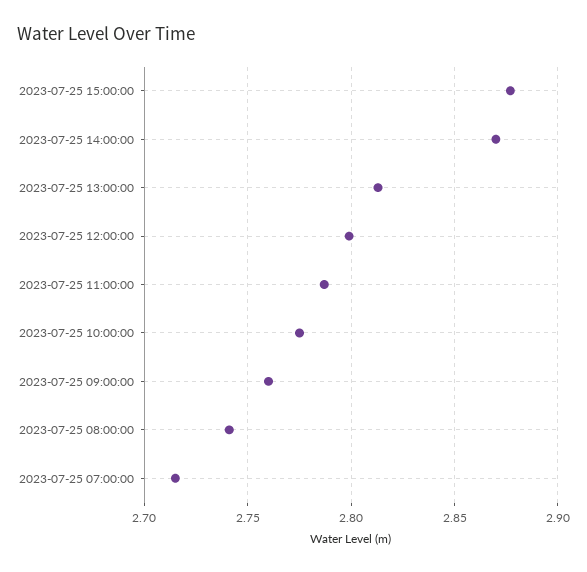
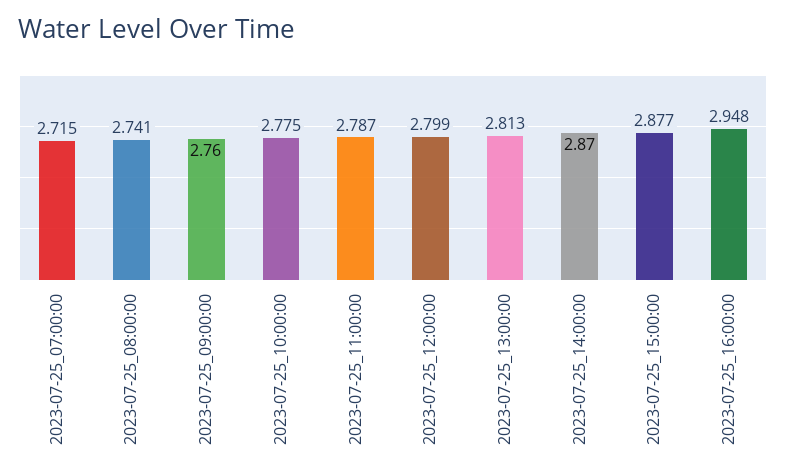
2023-07-25_16:00:00: none -> 2.948

